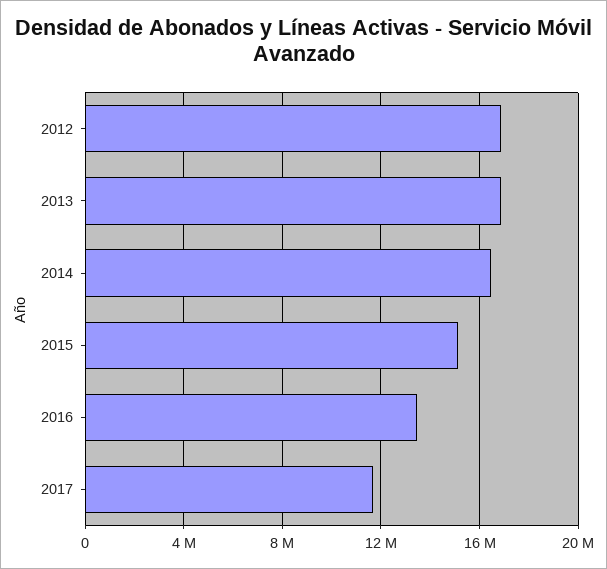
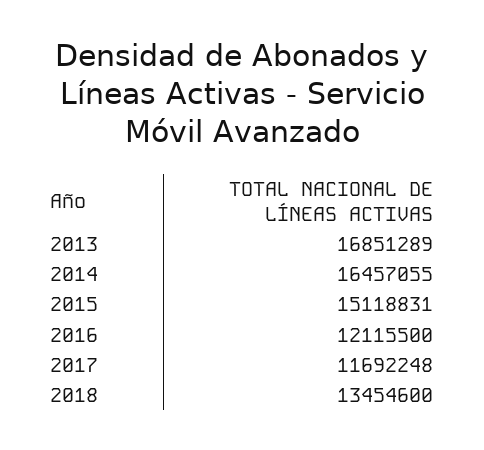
2012: 17000000 -> none
2016: 13500000 -> 12115500
2018: none -> 13454600

